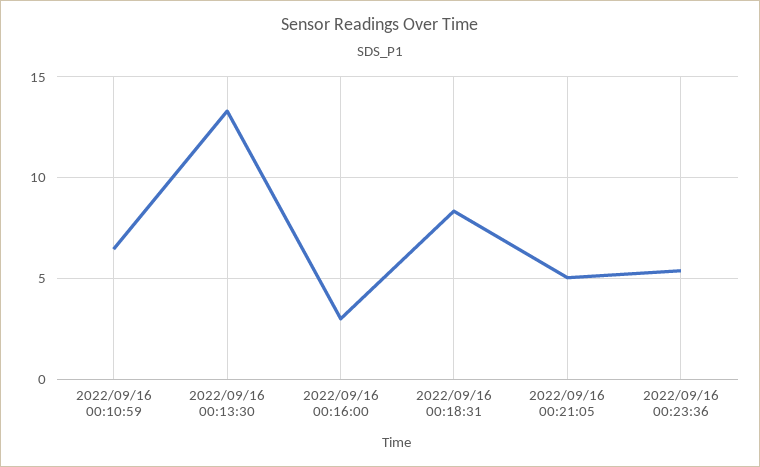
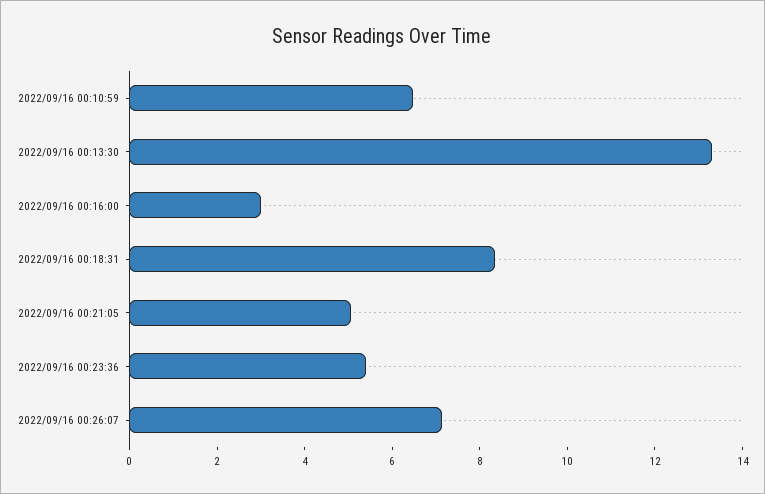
2022/09/16 00:26:07: none -> 7

